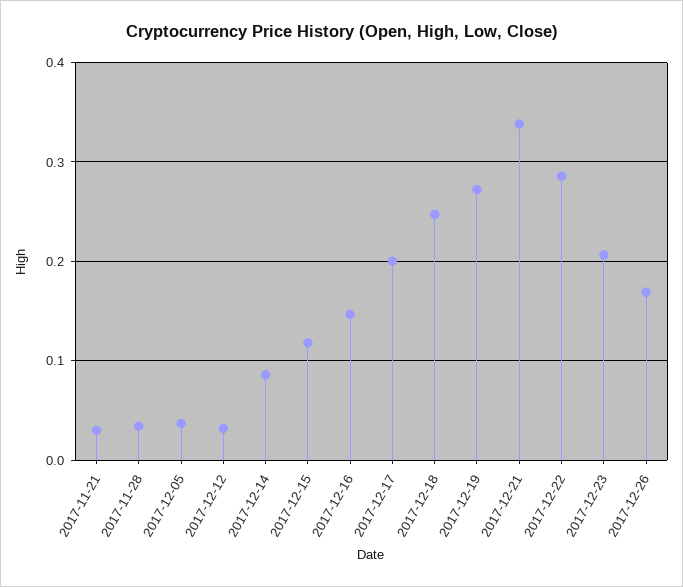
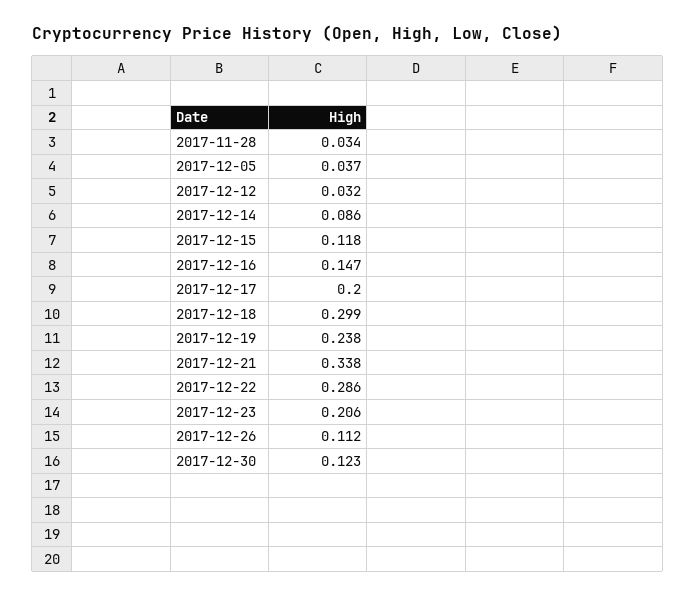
2017-11-21: 0.03 -> none
2017-12-18: 0.25 -> 0.299
2017-12-19: 0.27 -> 0.238
2017-12-26: 0.17 -> 0.112
2017-12-30: none -> 0.123

